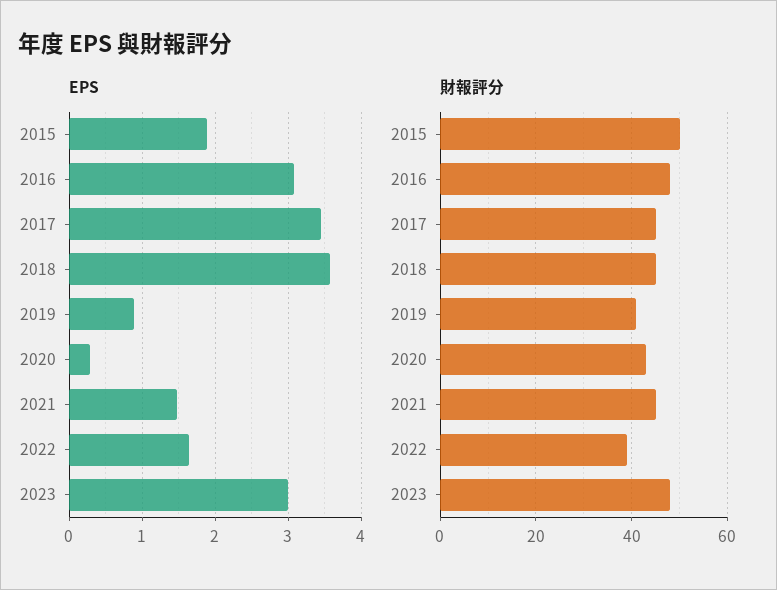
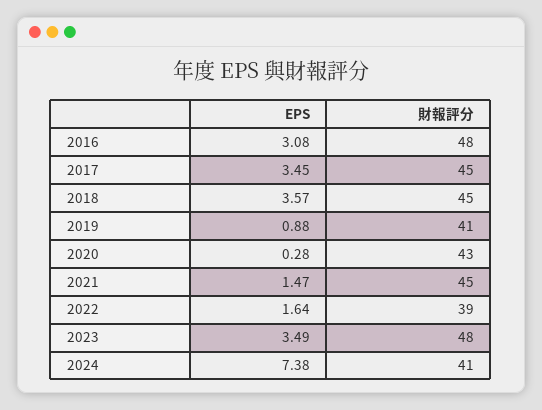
EPS, 2015: 1.9 -> none
EPS, 2023: 3 -> 3.49
財報評分, 2015: 50 -> none
EPS, 2024: none -> 7.38
財報評分, 2024: none -> 41

